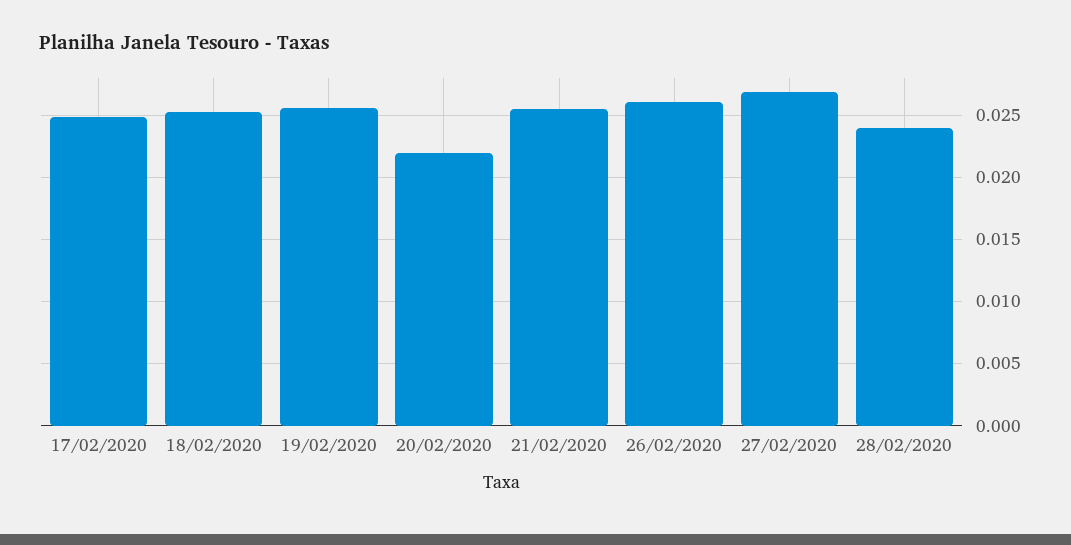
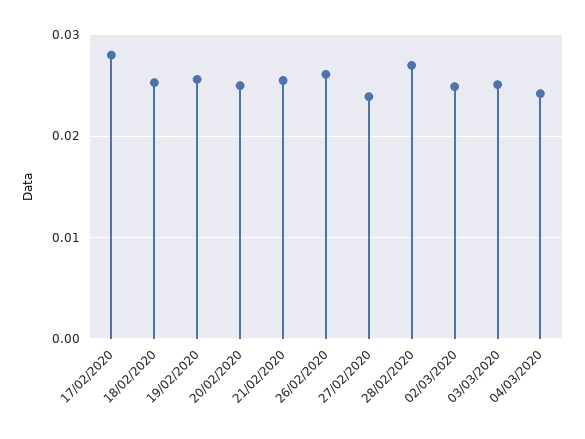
17/02/2020: 0.025 -> 0.028
20/02/2020: 0.022 -> 0.025
27/02/2020: 0.027 -> 0.024
28/02/2020: 0.024 -> 0.027
02/03/2020: none -> 0.025
03/03/2020: none -> 0.025
04/03/2020: none -> 0.024

